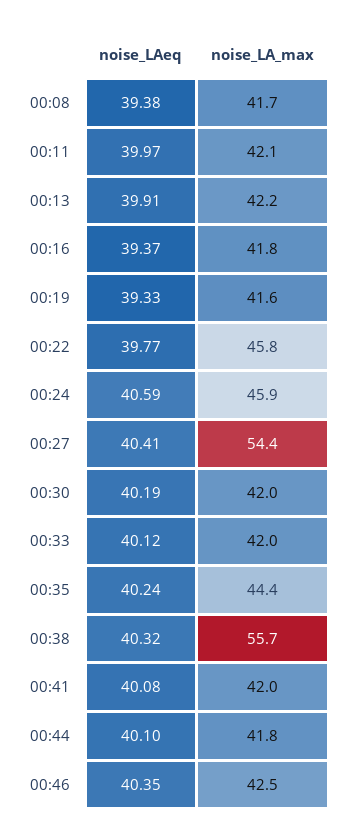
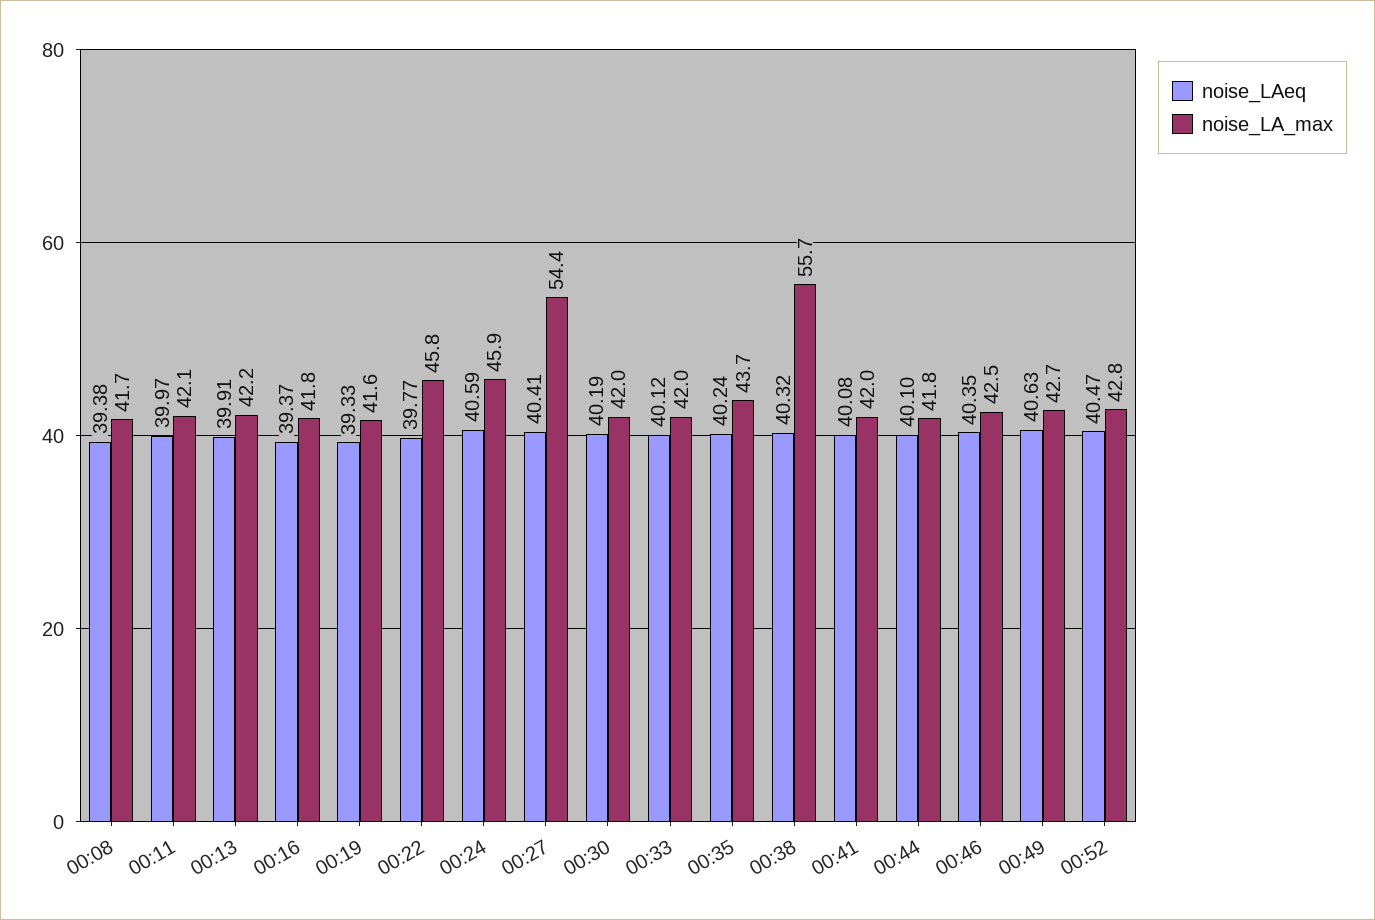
noise_LA_max, 00:35: 44.4 -> 43.7
noise_LAeq, 00:49: none -> 40.63
noise_LA_max, 00:49: none -> 42.7
noise_LAeq, 00:52: none -> 40.47
noise_LA_max, 00:52: none -> 42.8

